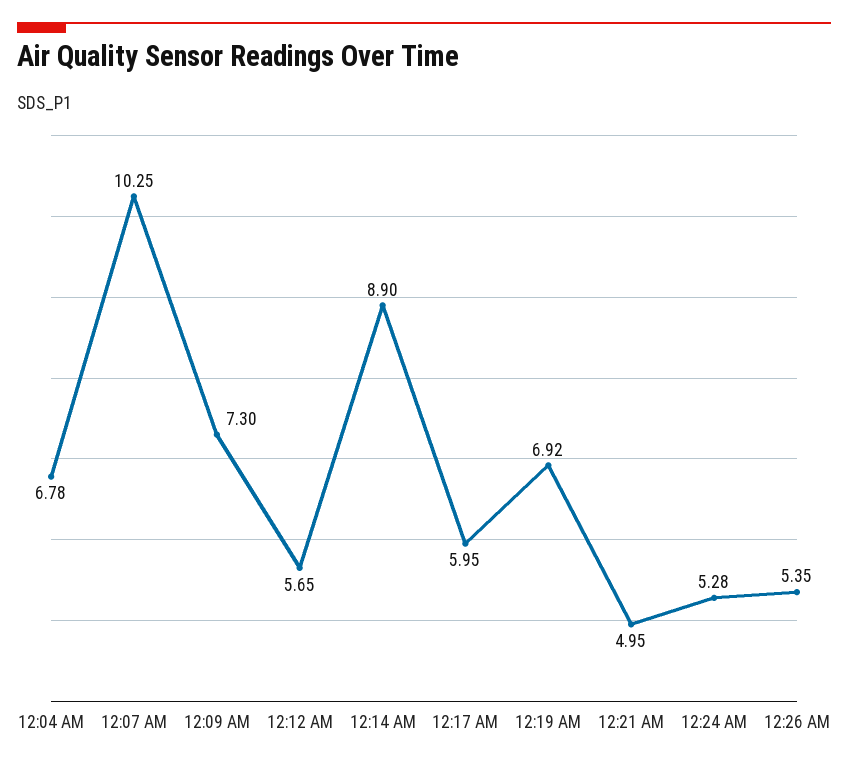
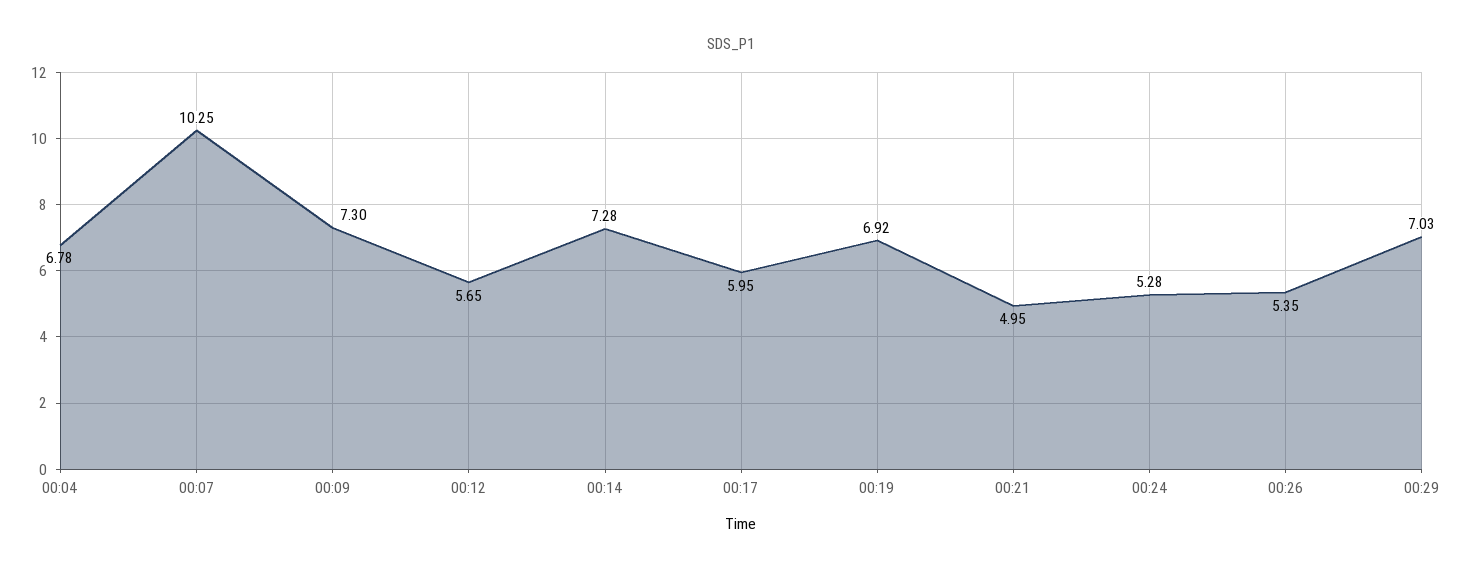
12:14 AM: 8.9 -> 7.28
00:29: none -> 7.03

